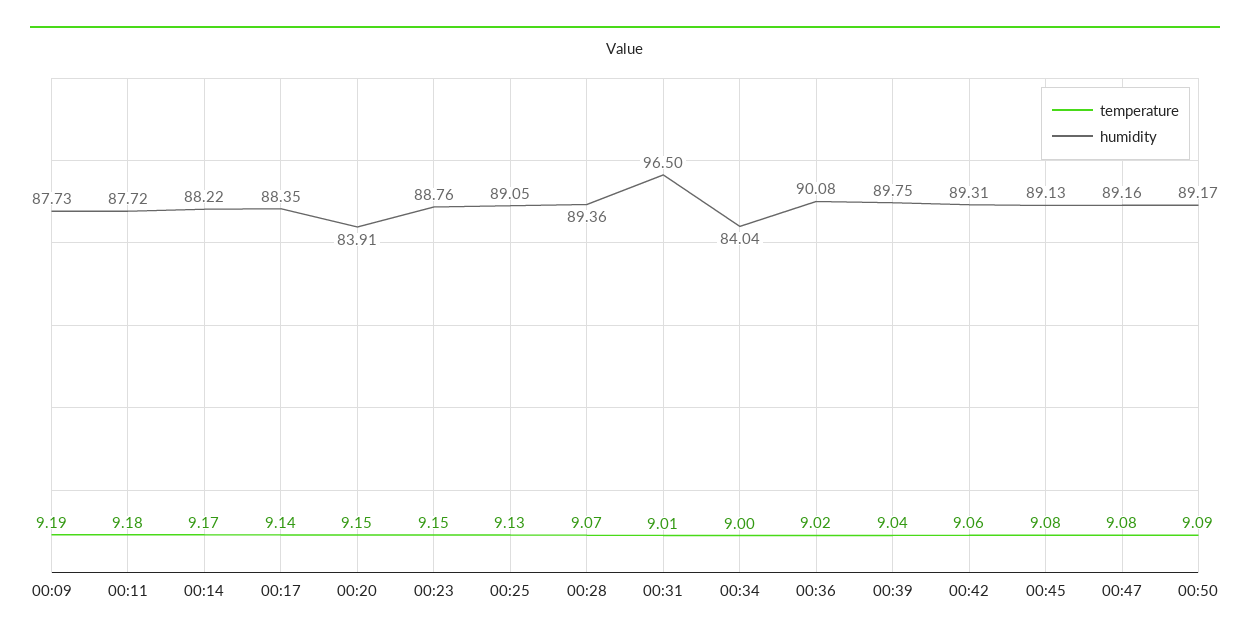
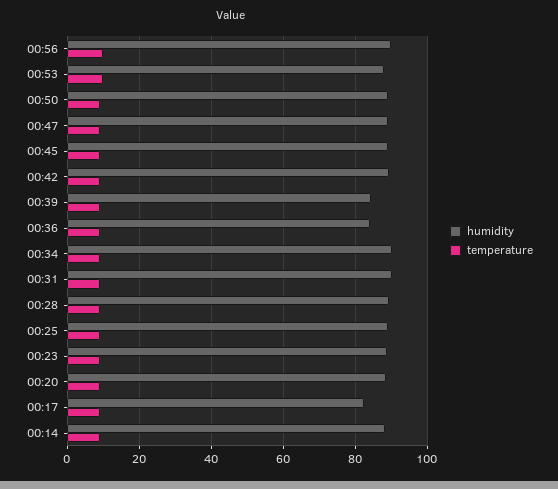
temperature, 00:09: 9.19 -> none
humidity, 00:09: 87.73 -> none
temperature, 00:11: 9.18 -> none
humidity, 00:11: 87.72 -> none
humidity, 00:17: 88.35 -> 82
humidity, 00:20: 83.91 -> 88
humidity, 00:31: 96.5 -> 90
humidity, 00:34: 84.04 -> 90
humidity, 00:36: 90.08 -> 84
humidity, 00:39: 89.75 -> 84
humidity, 00:56: none -> 90
temperature, 00:56: none -> 10
humidity, 00:53: none -> 88
temperature, 00:53: none -> 10

